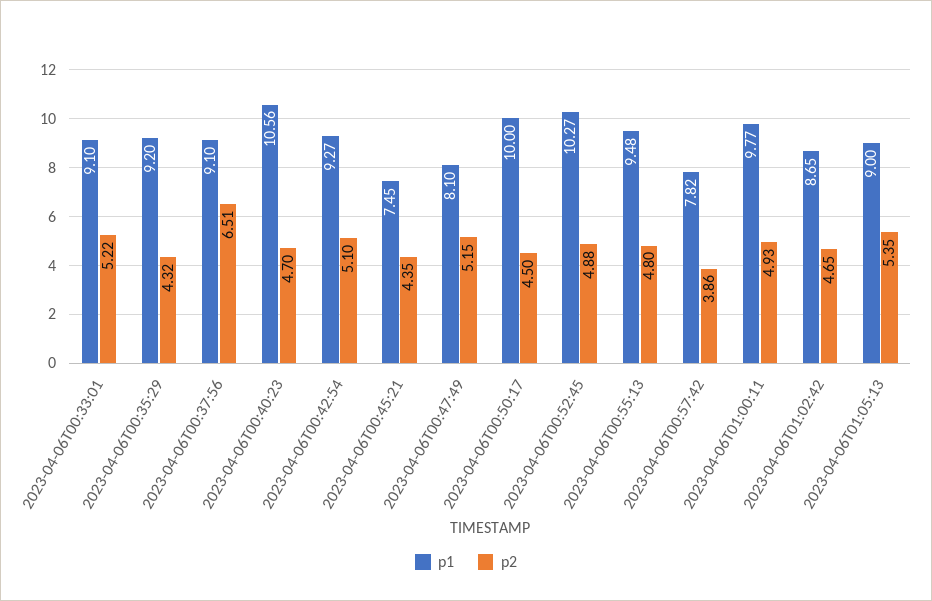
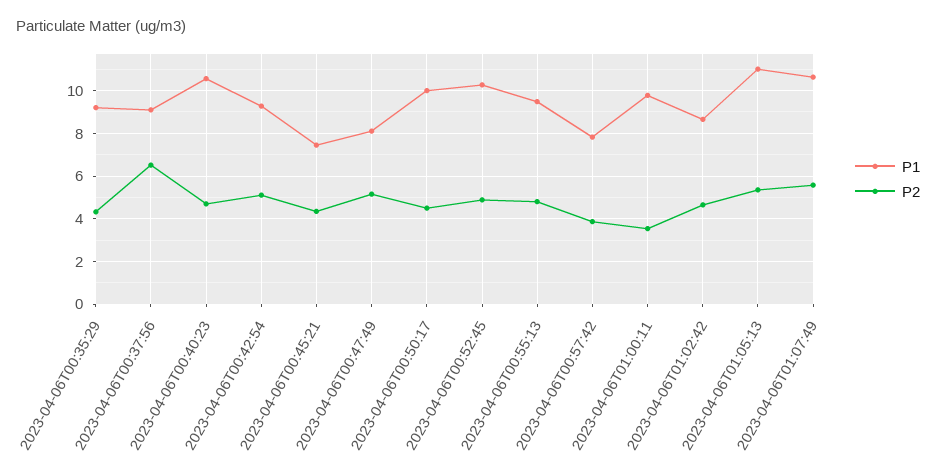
p1, 2023-04-06T00:33:01: 9.1 -> none
p2, 2023-04-06T00:33:01: 5.22 -> none
p2, 2023-04-06T01:00:11: 4.93 -> 3.5
p1, 2023-04-06T01:05:13: 9 -> 11
p1, 2023-04-06T01:07:49: none -> 10.5
p2, 2023-04-06T01:07:49: none -> 5.5

